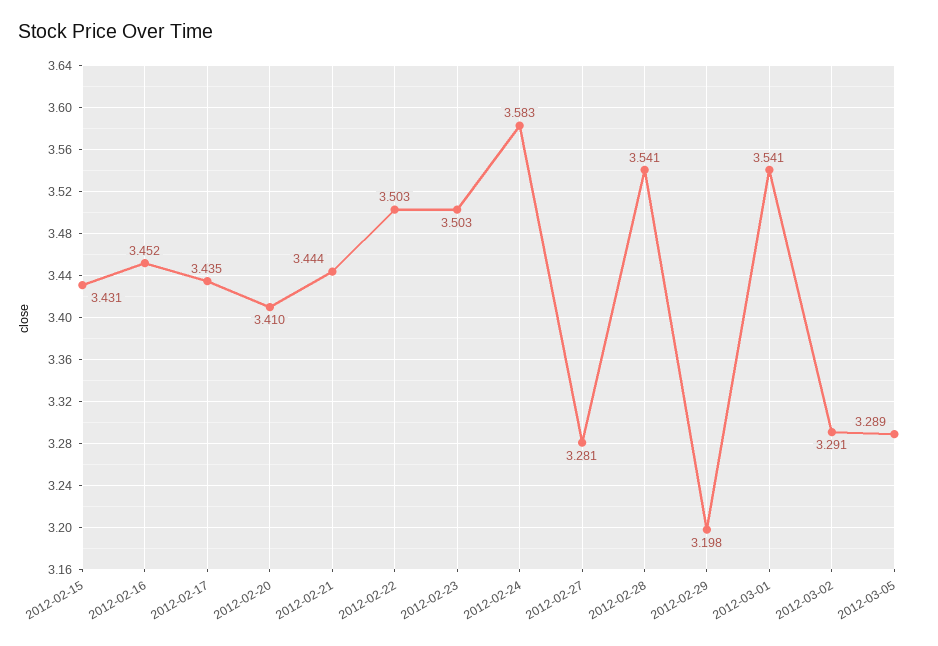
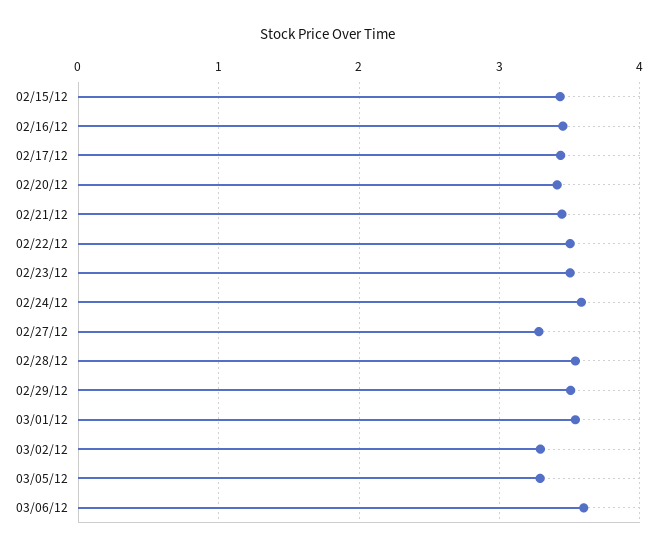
2012-02-29: 3.198 -> 3.5
03/06/12: none -> 3.6

